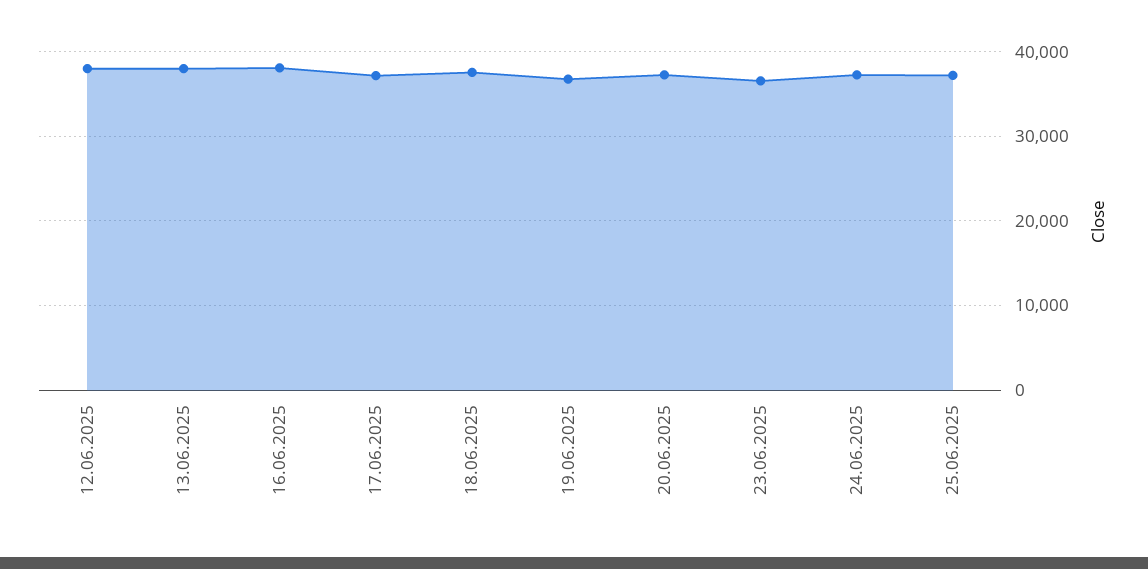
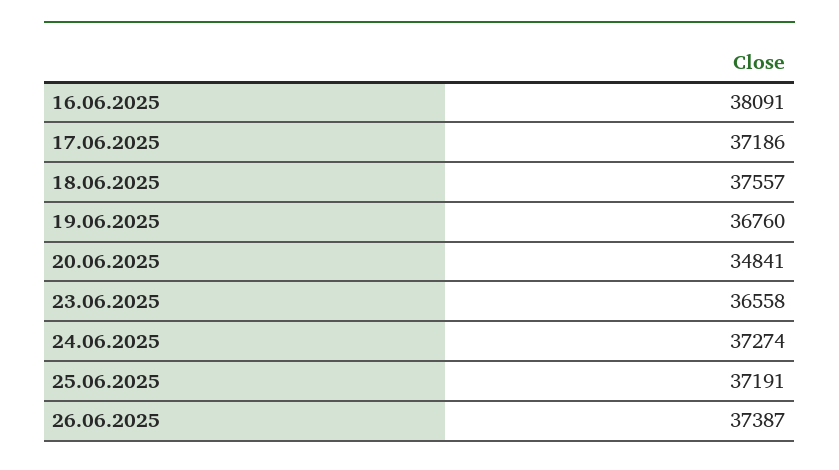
12.06.2025: 38000 -> none
13.06.2025: 38000 -> none
20.06.2025: 37000 -> 34841
26.06.2025: none -> 37387

